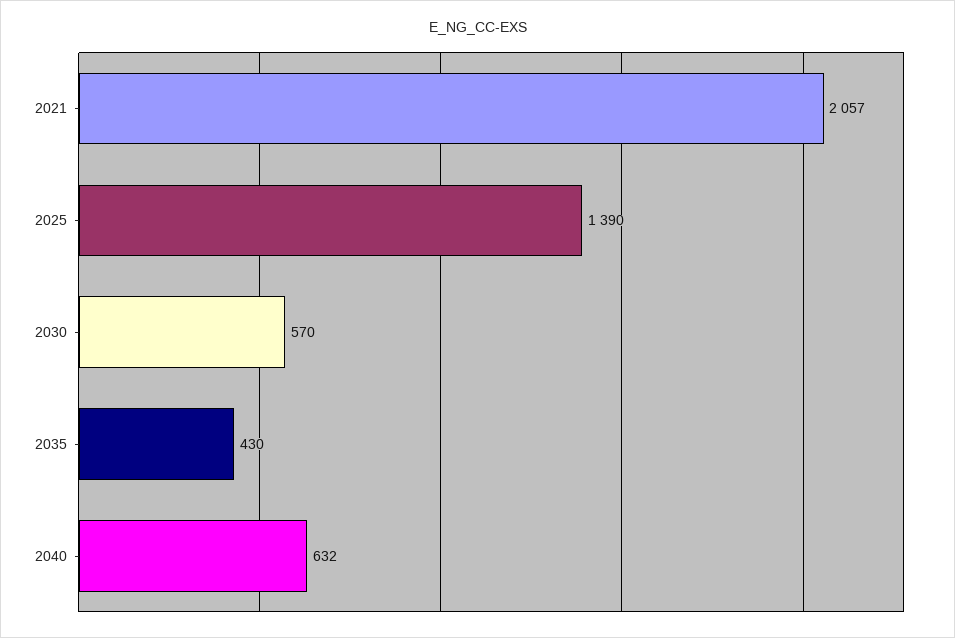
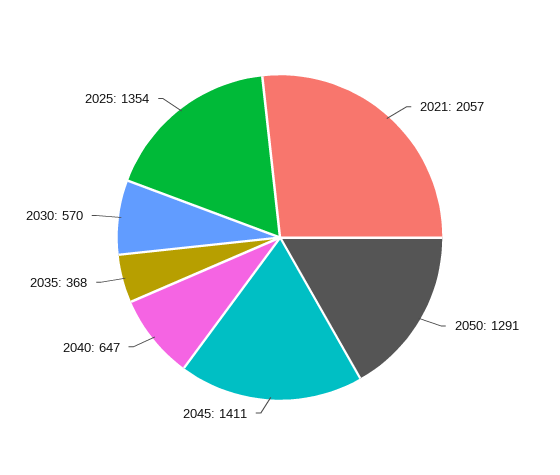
2025: 1390 -> 1354
2035: 430 -> 368
2040: 632 -> 647
2050: none -> 1291
2045: none -> 1411

